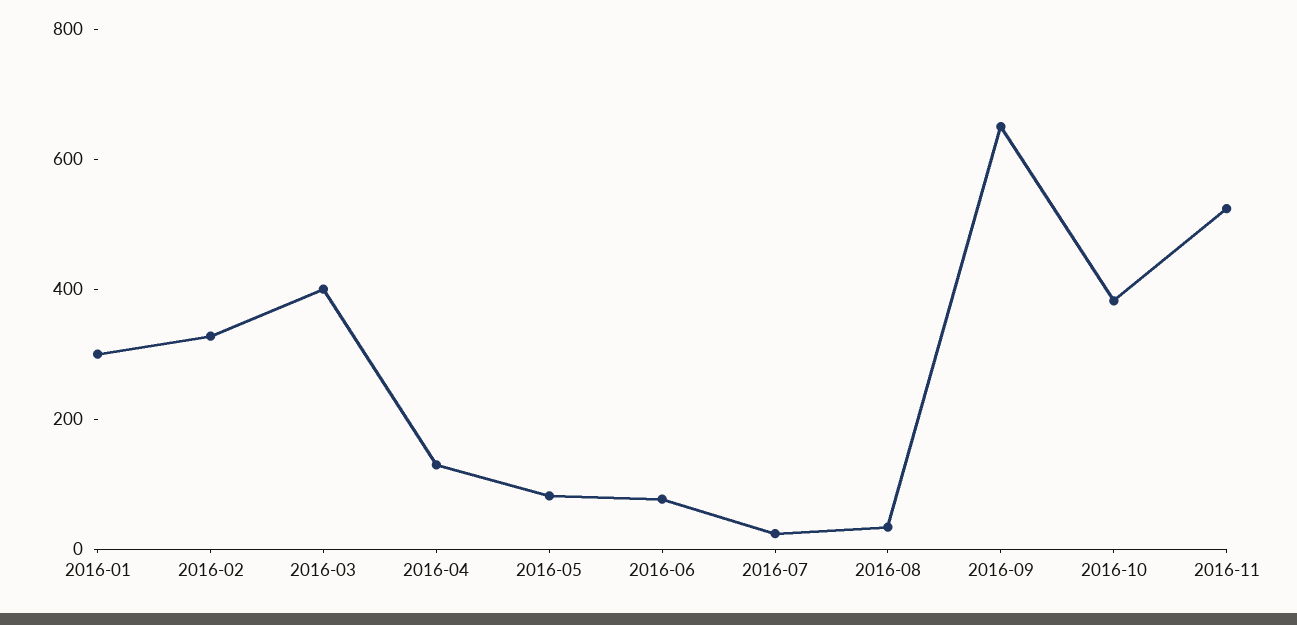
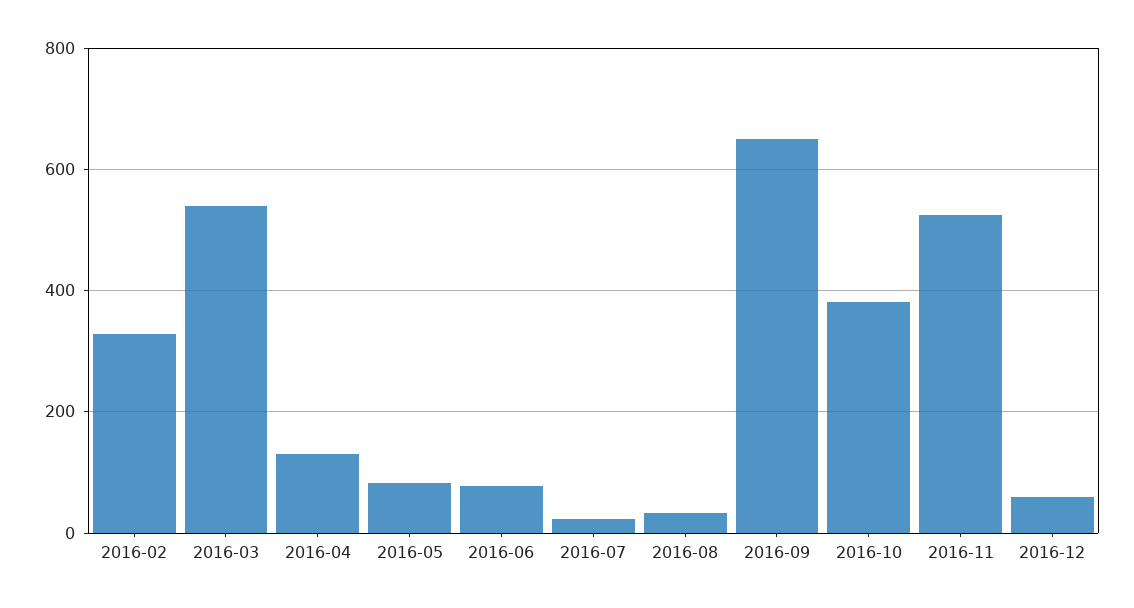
2016-01: 300 -> none
2016-03: 400 -> 540
2016-12: none -> 60

